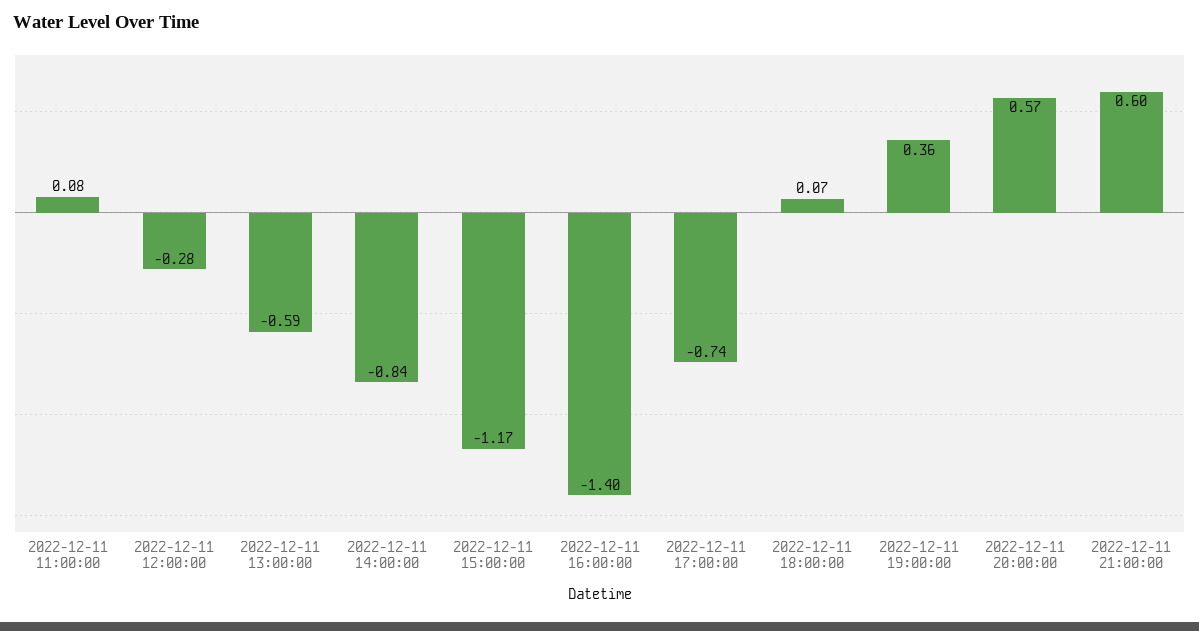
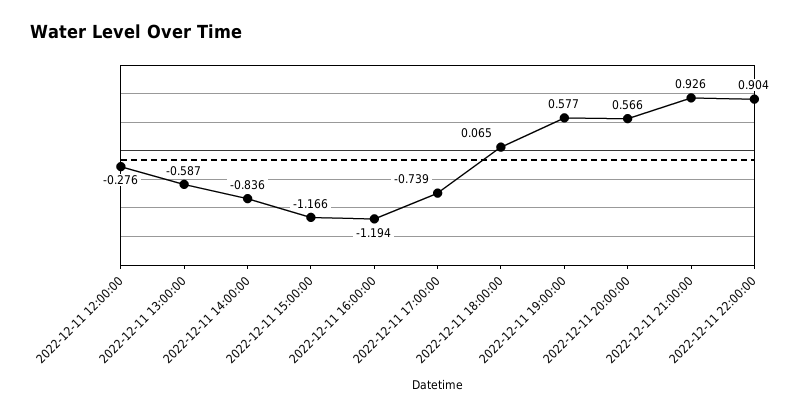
2022-12-11 11:00:00: 0.08 -> none
2022-12-11 16:00:00: -1.4 -> -1.194
2022-12-11 19:00:00: 0.36 -> 0.577
2022-12-11 21:00:00: 0.6 -> 0.926
2022-12-11 22:00:00: none -> 0.904

